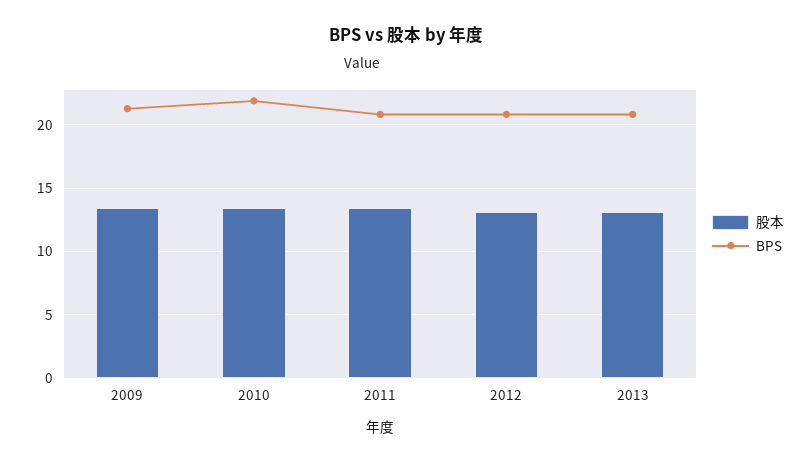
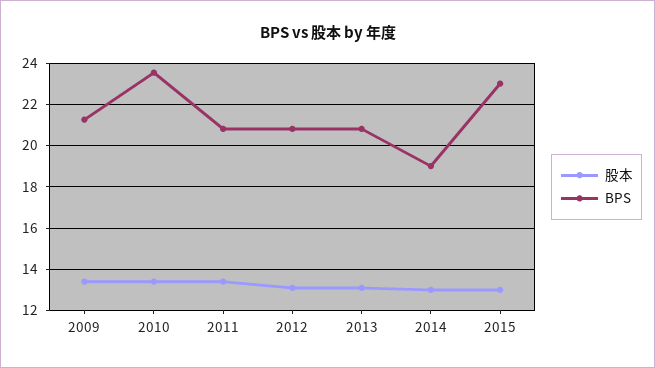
BPS, 2010: 22 -> 23.5
股本, 2014: none -> 13
BPS, 2014: none -> 19
股本, 2015: none -> 13
BPS, 2015: none -> 23

